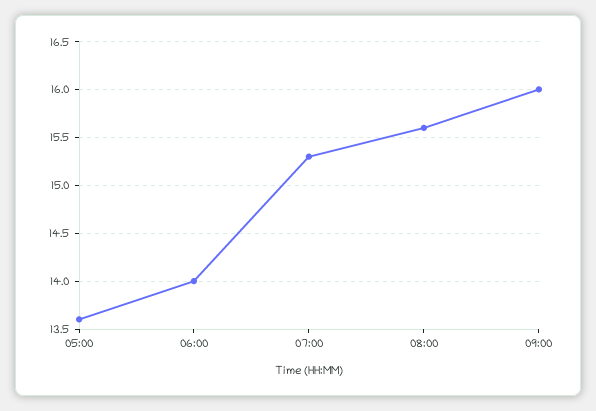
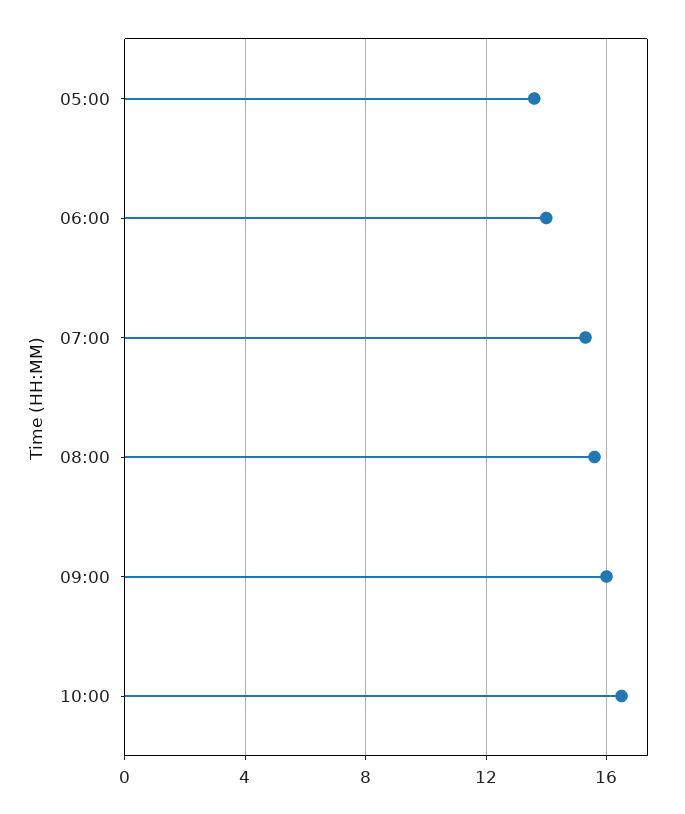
10:00: none -> 16.5

